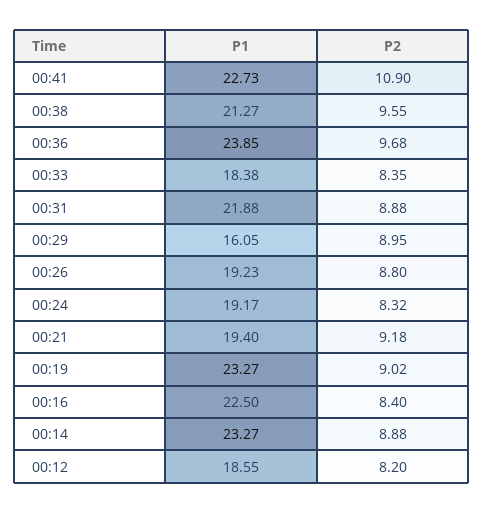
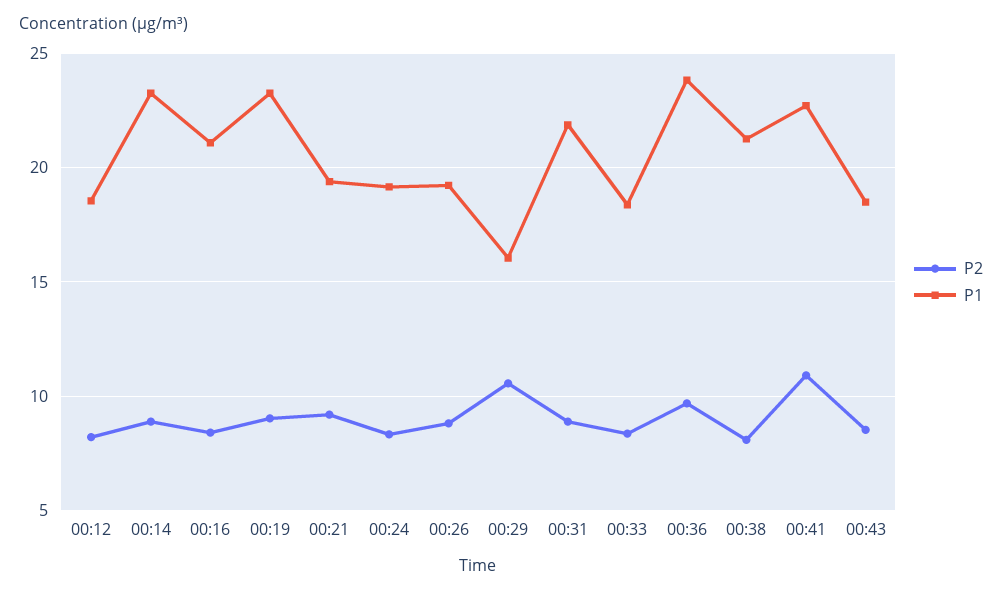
P2, 00:38: 9.55 -> 8
P2, 00:29: 8.95 -> 10.5
P1, 00:16: 22.5 -> 21
P2, 00:43: none -> 8.5
P1, 00:43: none -> 18.5

